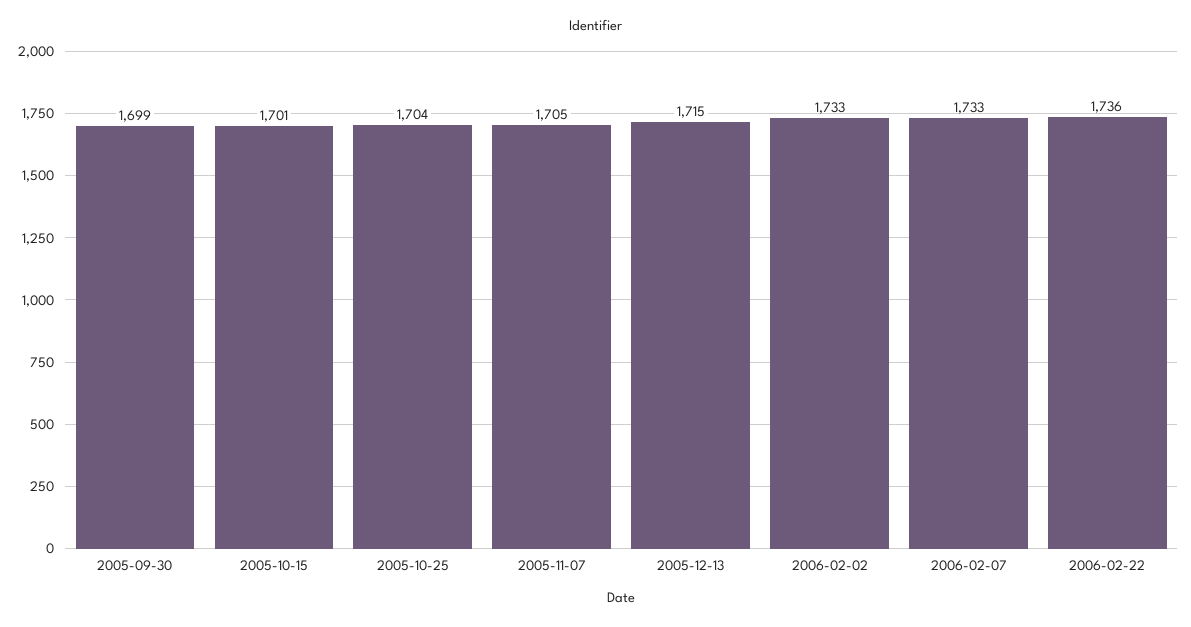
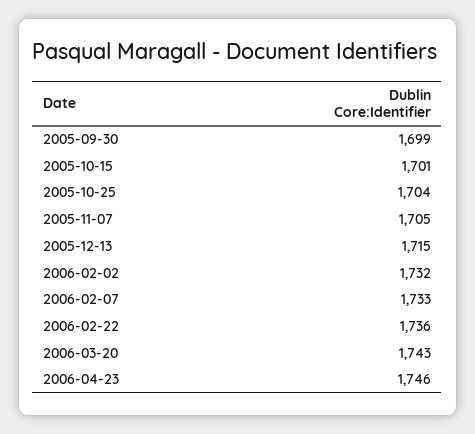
2006-02-02: 1733 -> 1732
2006-03-20: none -> 1743
2006-04-23: none -> 1746

